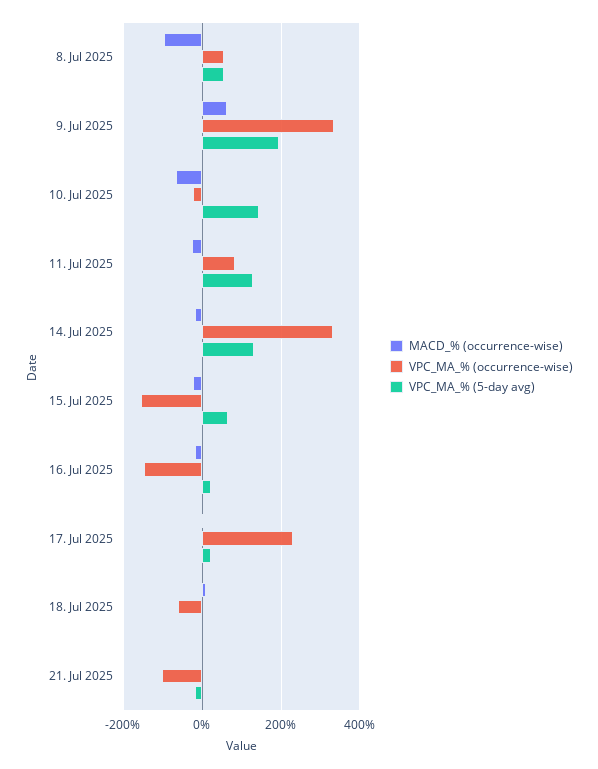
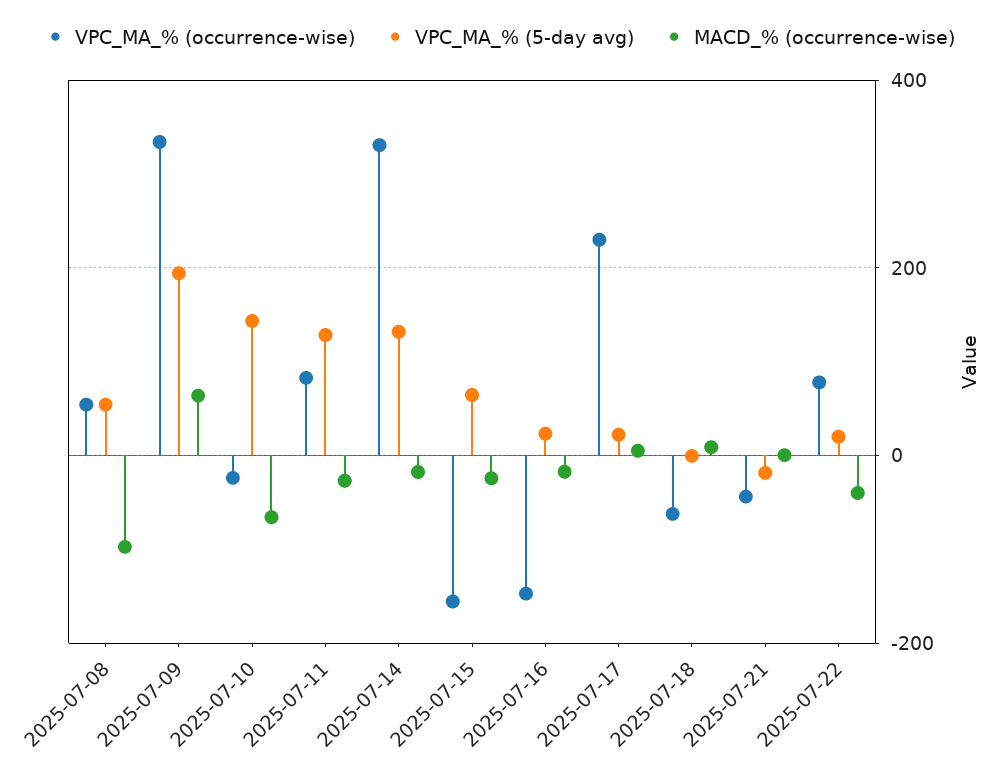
VPC_MA_% (occurrence-wise), 21. Jul 2025: -100 -> -40
VPC_MA_% (occurrence-wise), 2025-07-22: none -> 80
VPC_MA_% (5-day avg), 2025-07-22: none -> 20
MACD_% (occurrence-wise), 2025-07-22: none -> -40

